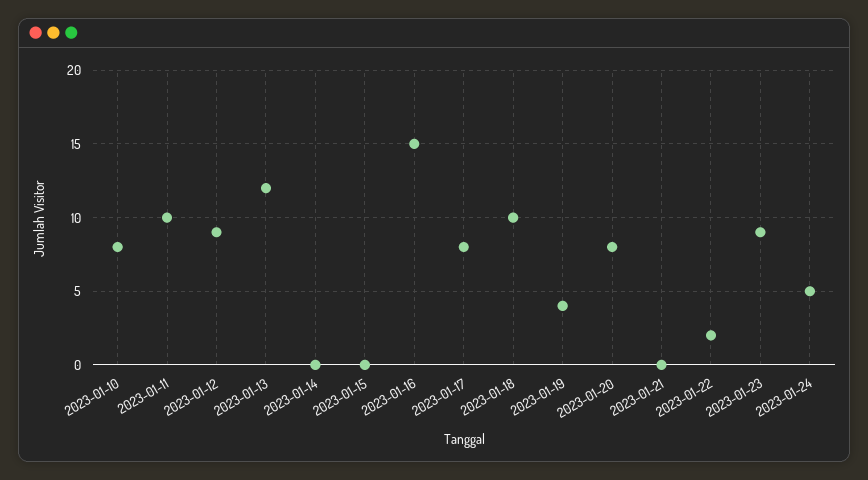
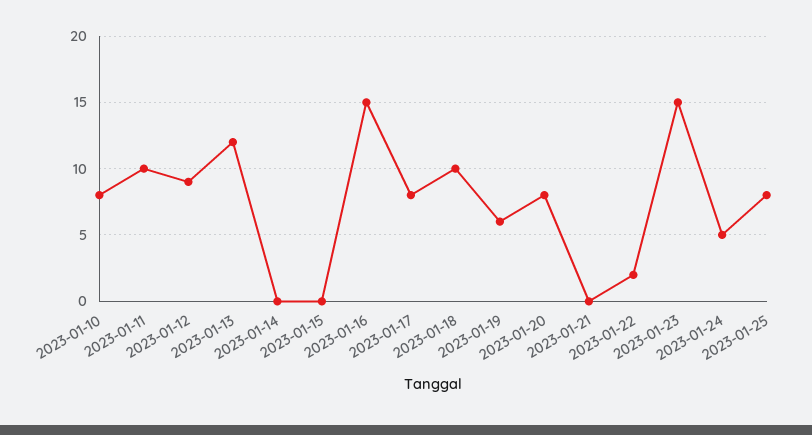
2023-01-19: 4 -> 6
2023-01-23: 9 -> 15
2023-01-25: none -> 8

